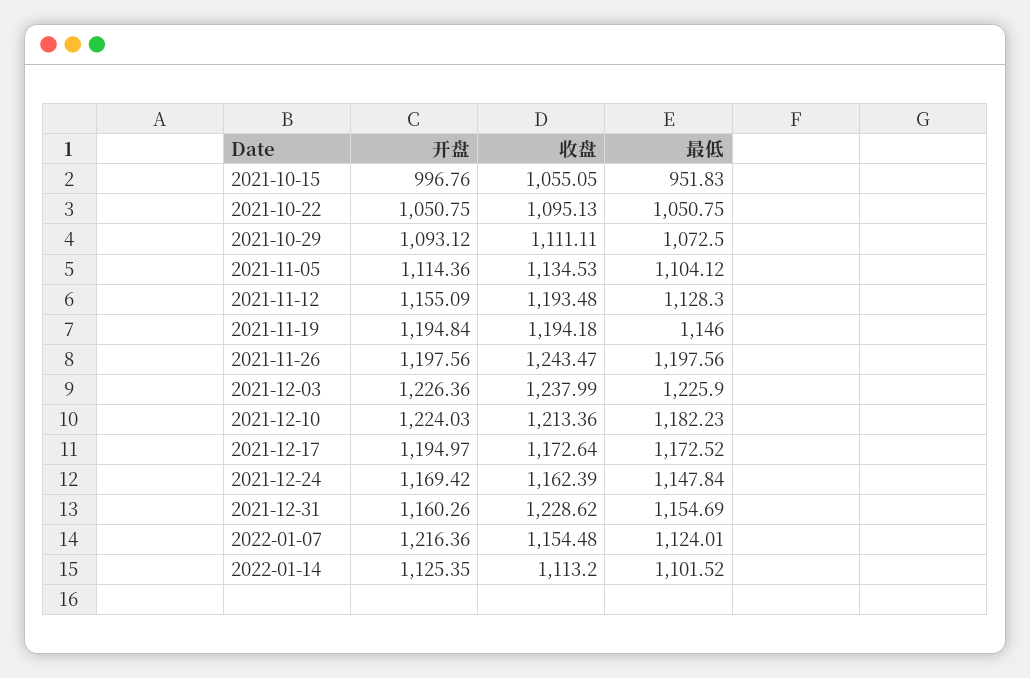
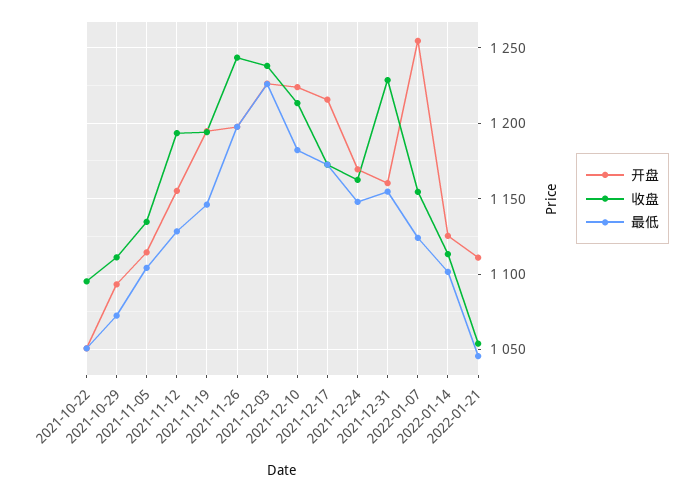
开盘, 2021-10-15: 996.76 -> none
收盘, 2021-10-15: 1055.05 -> none
最低, 2021-10-15: 951.83 -> none
开盘, 2021-12-17: 1194.97 -> 1215
开盘, 2022-01-07: 1216.36 -> 1255
开盘, 2022-01-21: none -> 1110
收盘, 2022-01-21: none -> 1055
最低, 2022-01-21: none -> 1045

